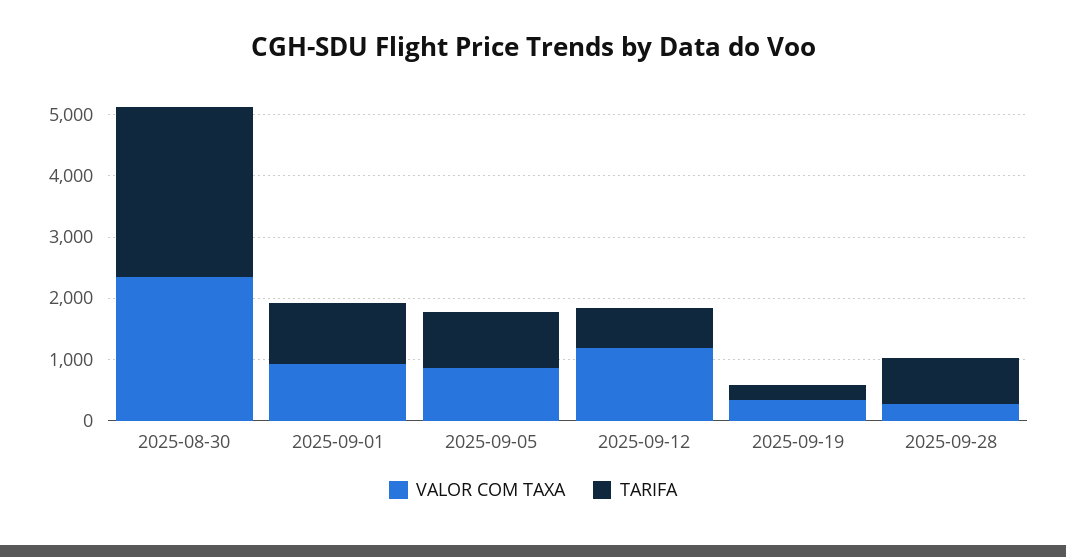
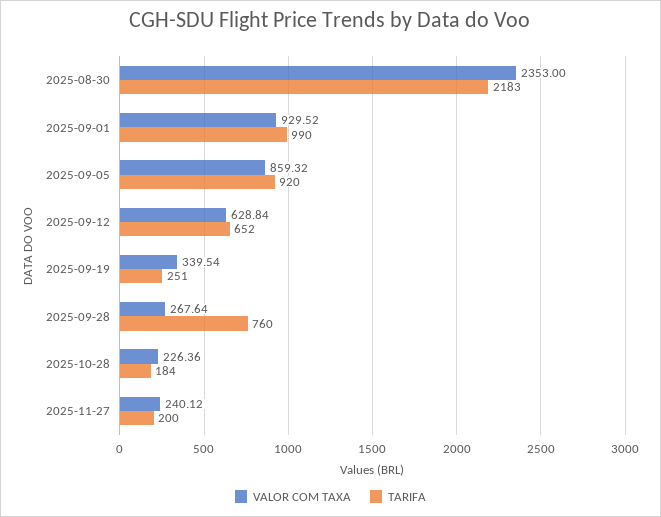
TARIFA, 2025-08-30: 2800 -> 2183
VALOR COM TAXA, 2025-09-12: 1200 -> 628.84
VALOR COM TAXA, 2025-10-28: none -> 226.36
TARIFA, 2025-10-28: none -> 184
VALOR COM TAXA, 2025-11-27: none -> 240.12
TARIFA, 2025-11-27: none -> 200

